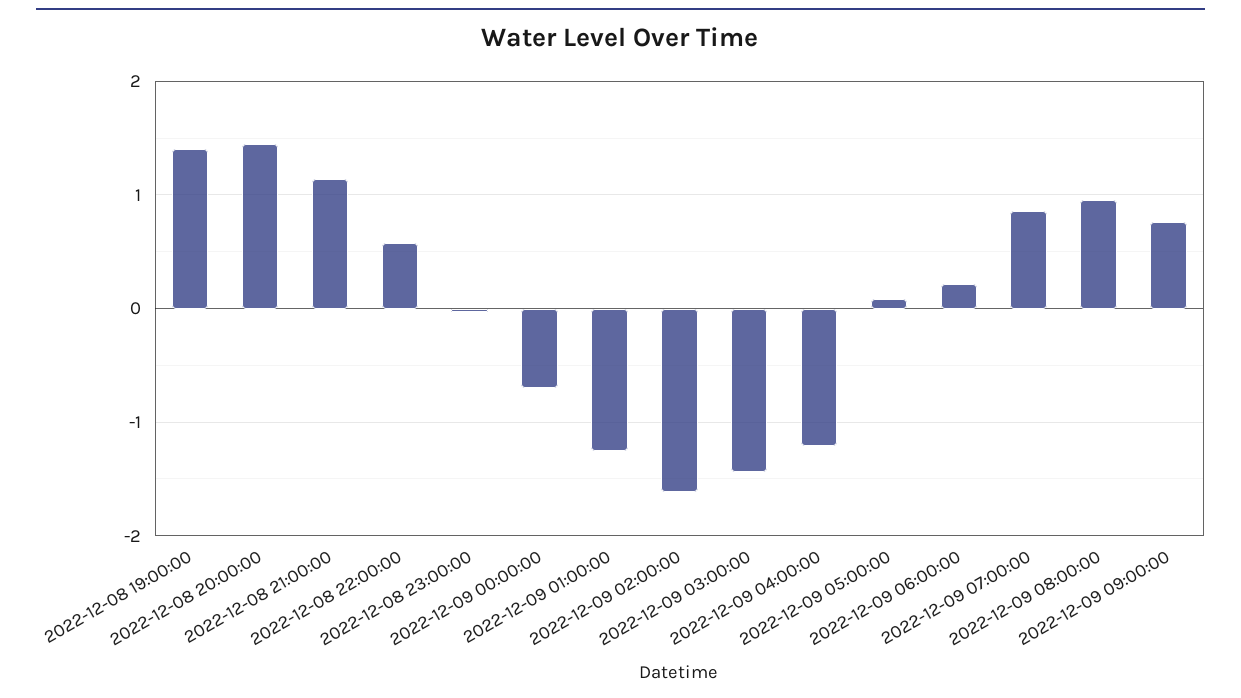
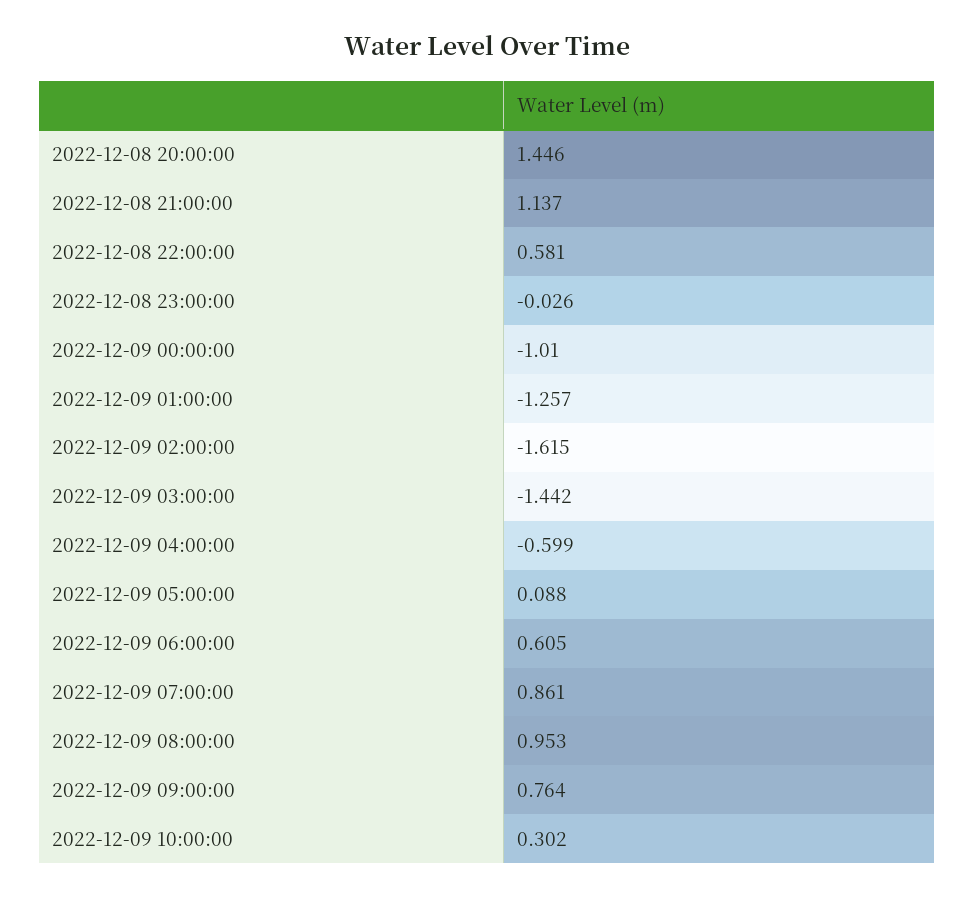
2022-12-08 19:00:00: 1.4 -> none
2022-12-09 00:00:00: -0.7 -> -1.01
2022-12-09 04:00:00: -1.2 -> -0.599
2022-12-09 06:00:00: 0.2 -> 0.605
2022-12-09 10:00:00: none -> 0.302

